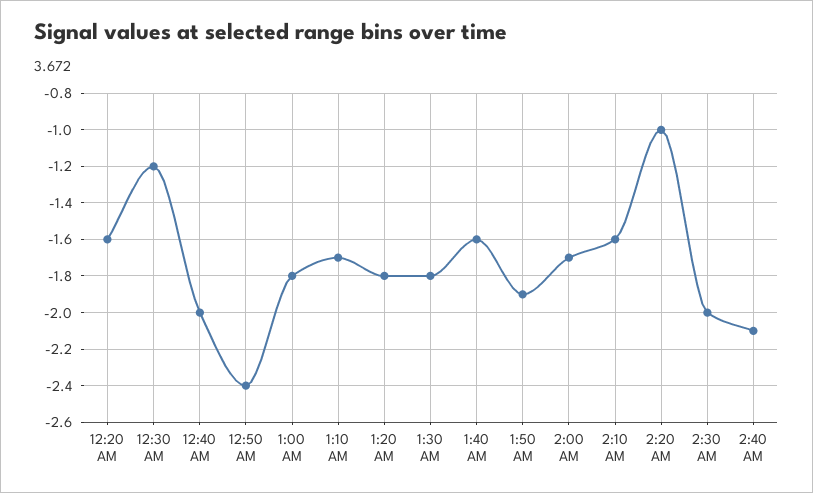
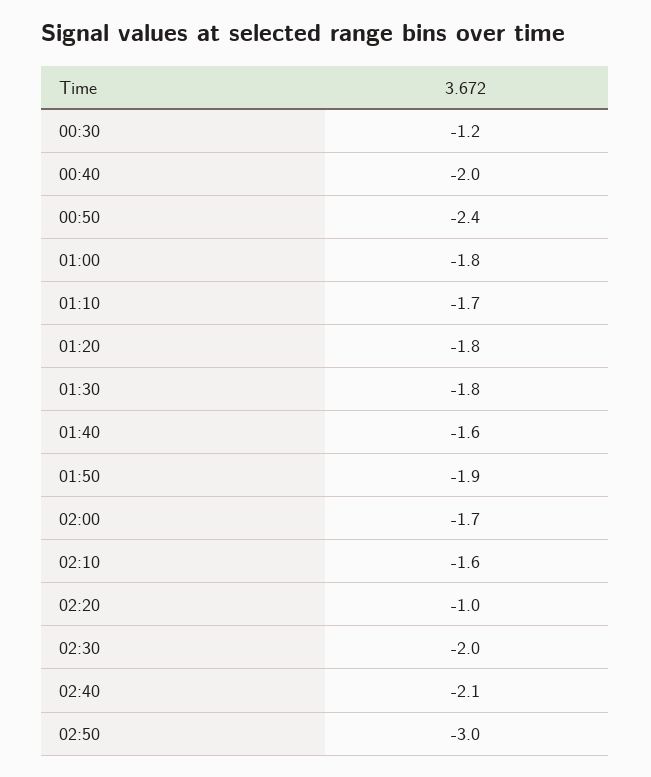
12:20 AM: -1.6 -> none
02:50: none -> -3

